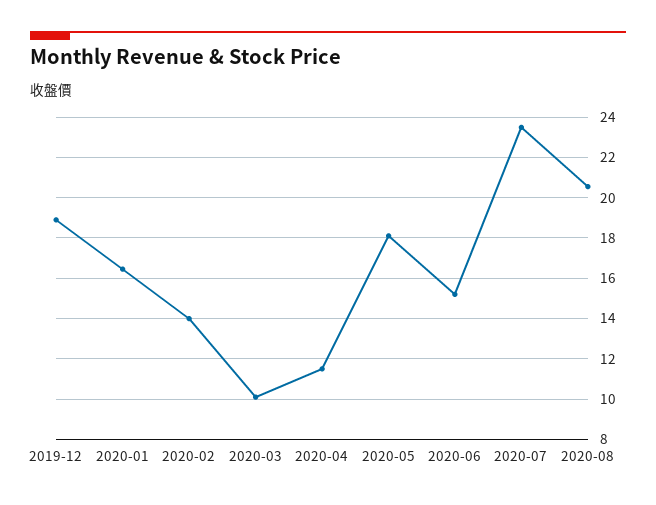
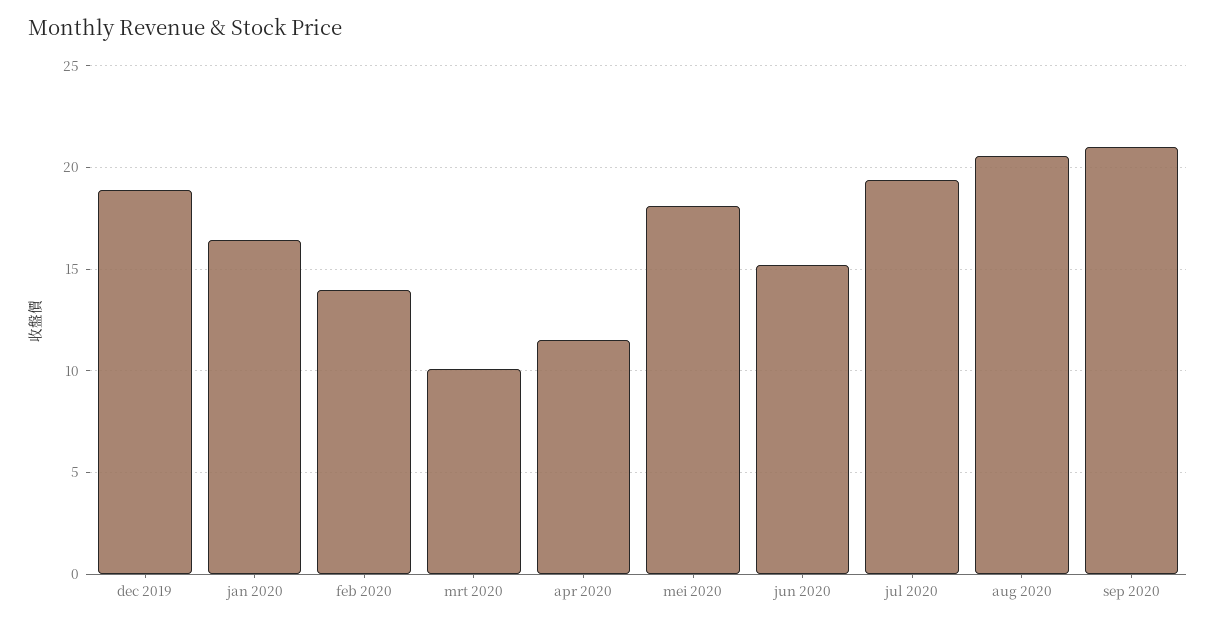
2020-07: 23.5 -> 19.5
sep 2020: none -> 21

